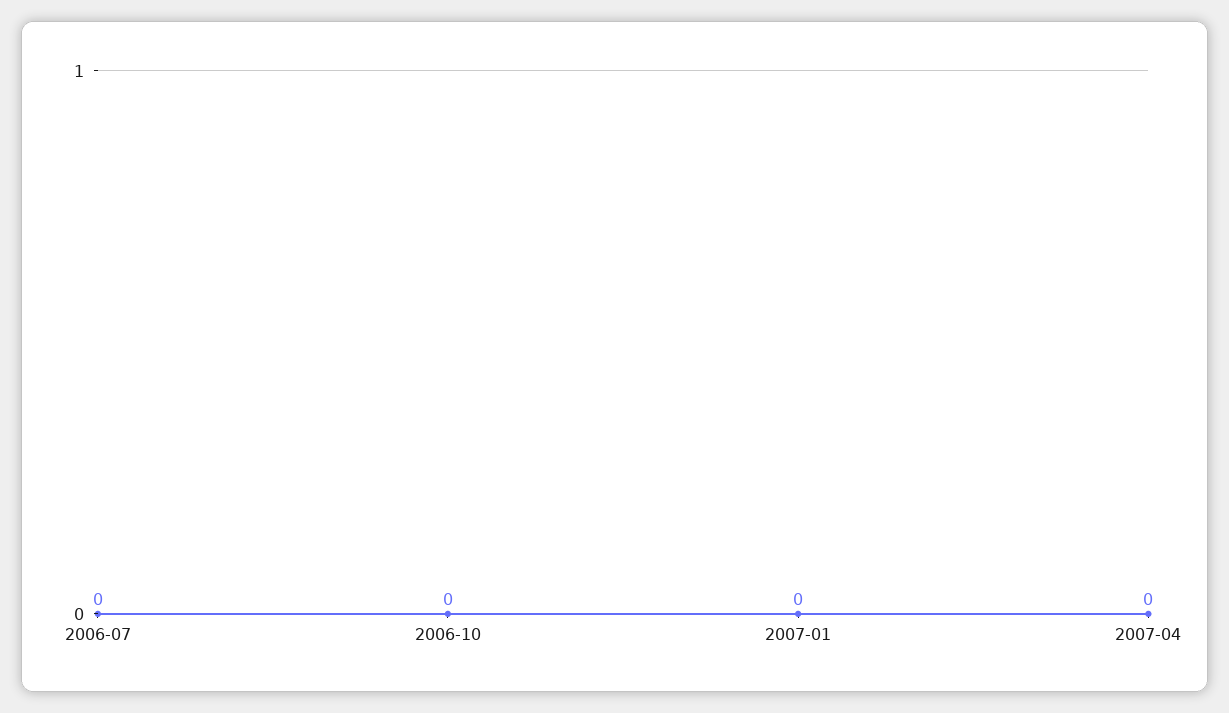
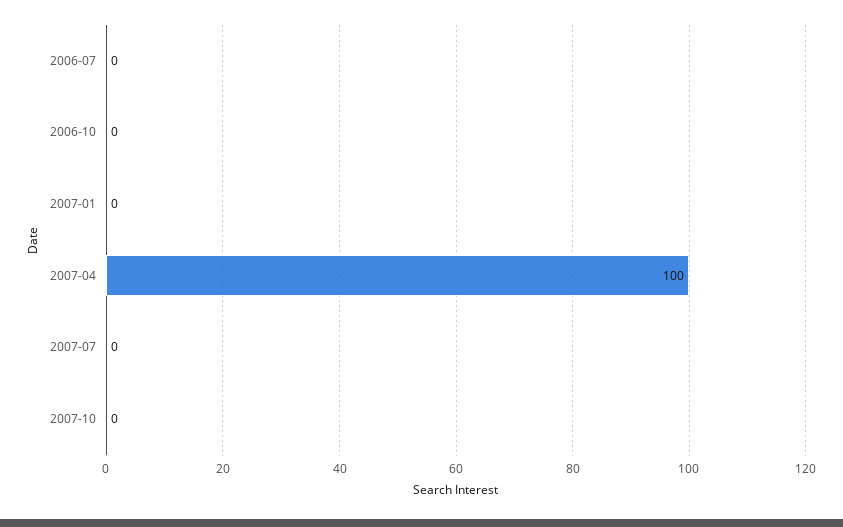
2007-04: 0 -> 100
2007-07: none -> 0
2007-10: none -> 0

